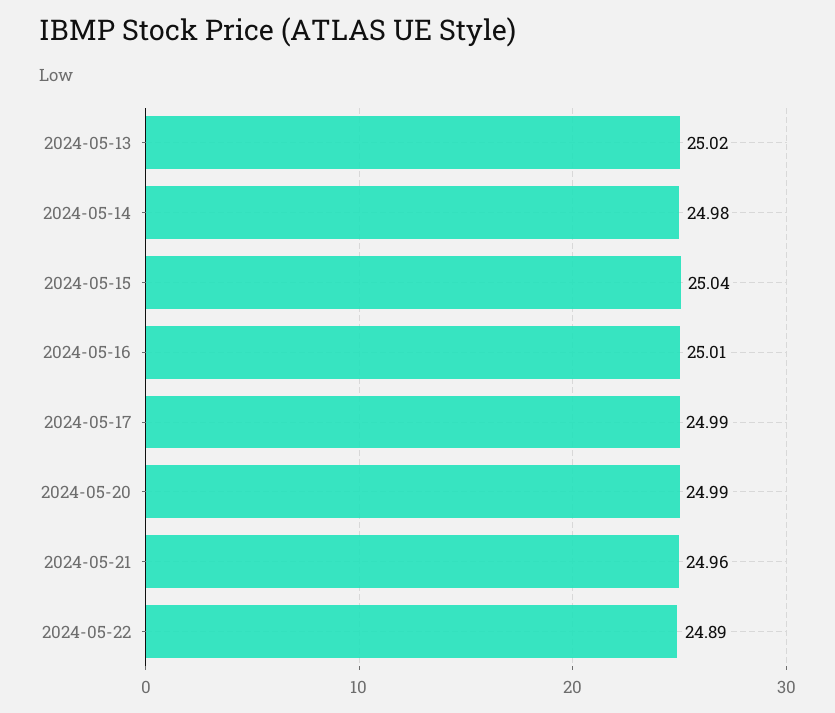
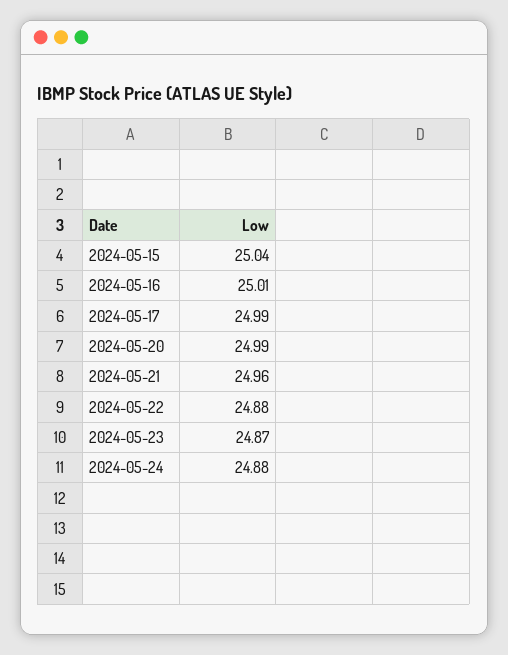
2024-05-13: 25.02 -> none
2024-05-14: 24.98 -> none
2024-05-22: 24.89 -> 24.88
2024-05-23: none -> 24.87
2024-05-24: none -> 24.88

